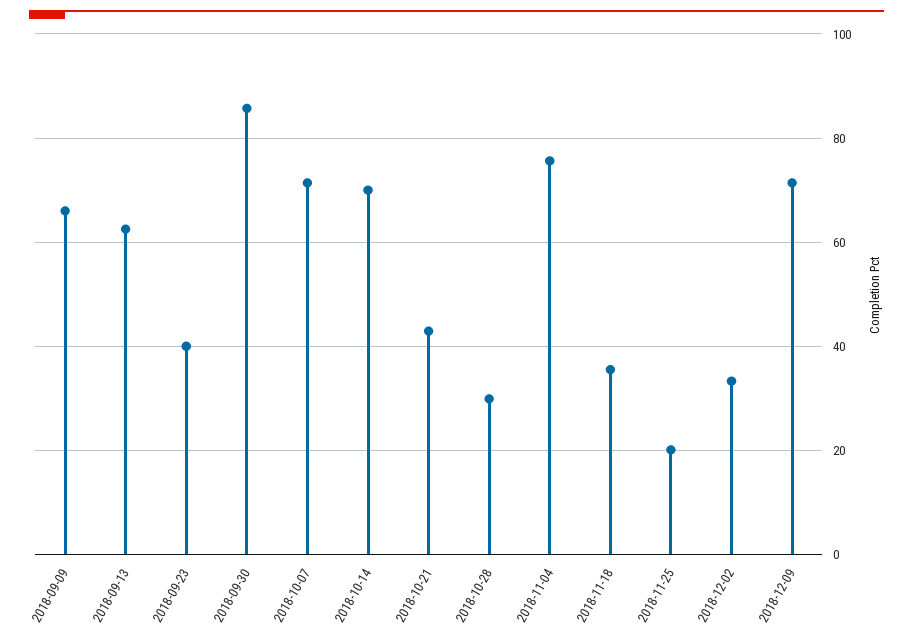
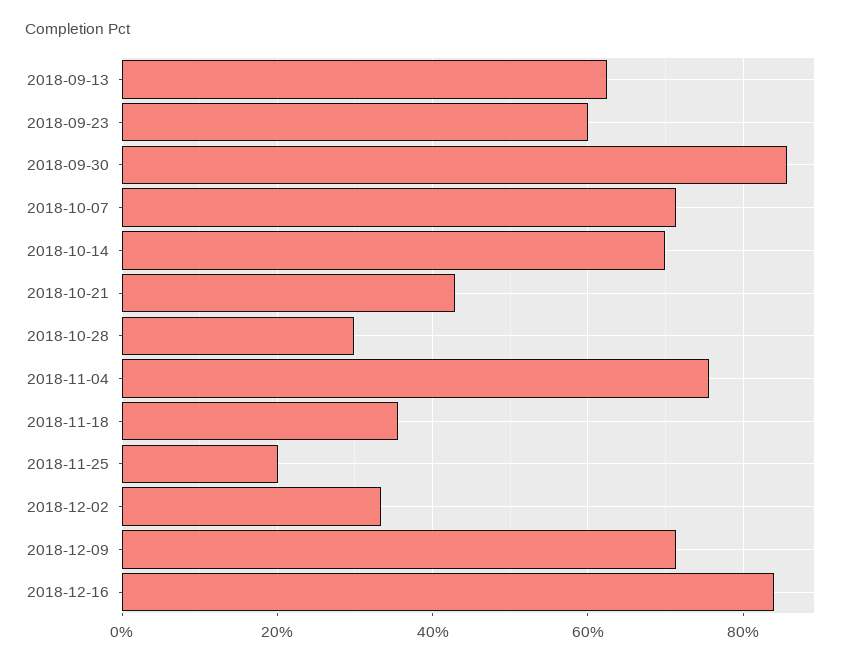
2018-09-09: 66 -> none
2018-09-23: 40 -> 60
2018-12-16: none -> 84

